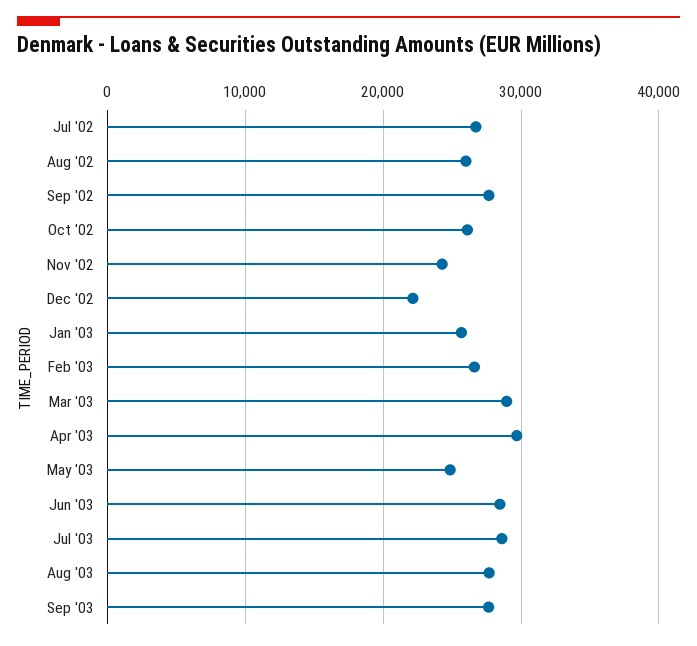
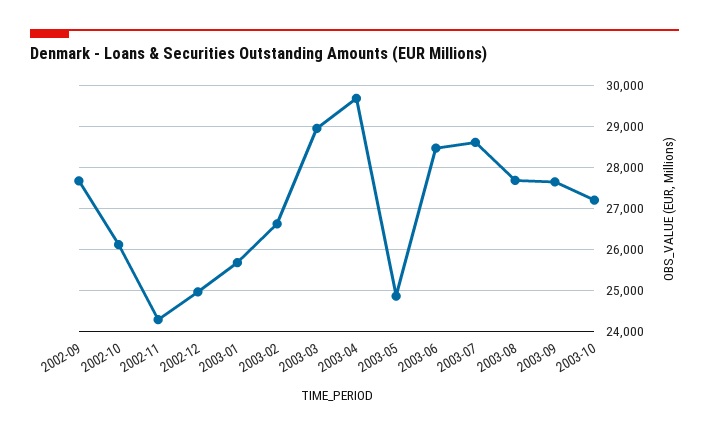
Jul '02: 27000 -> none
Aug '02: 26000 -> none
Dec '02: 22000 -> 25000
2003-10: none -> 27200

